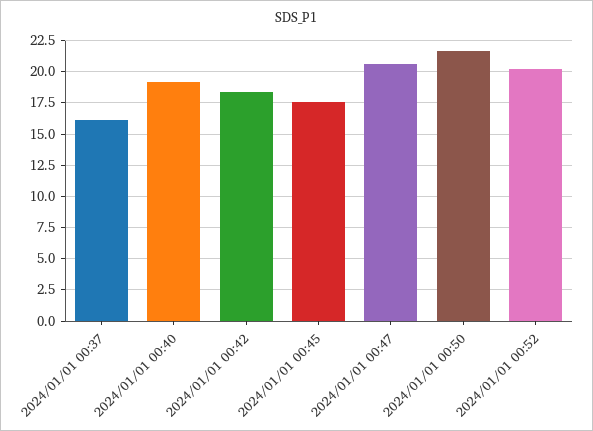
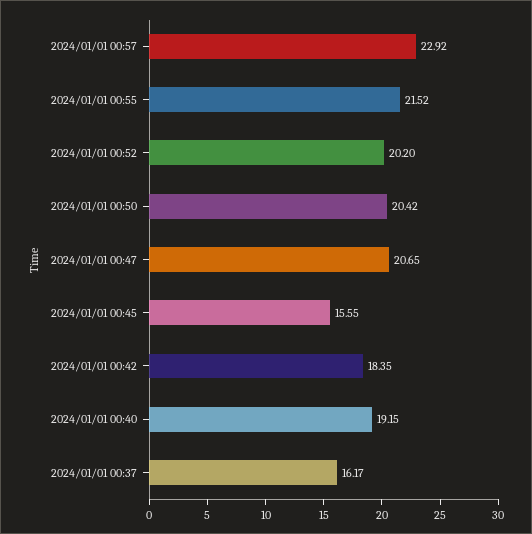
2024/01/01 00:45: 17.5 -> 15.55
2024/01/01 00:50: 21.5 -> 20.42
2024/01/01 00:57: none -> 22.92
2024/01/01 00:55: none -> 21.52

